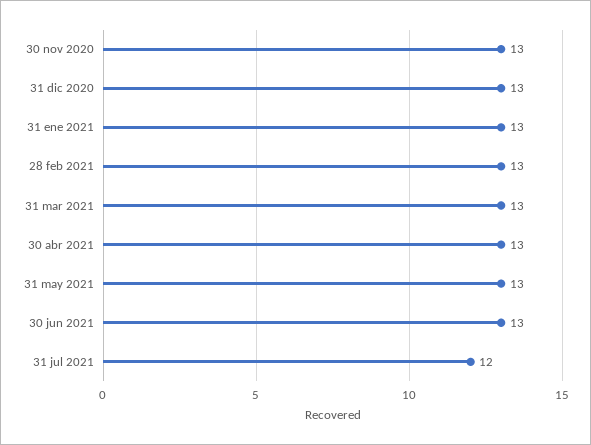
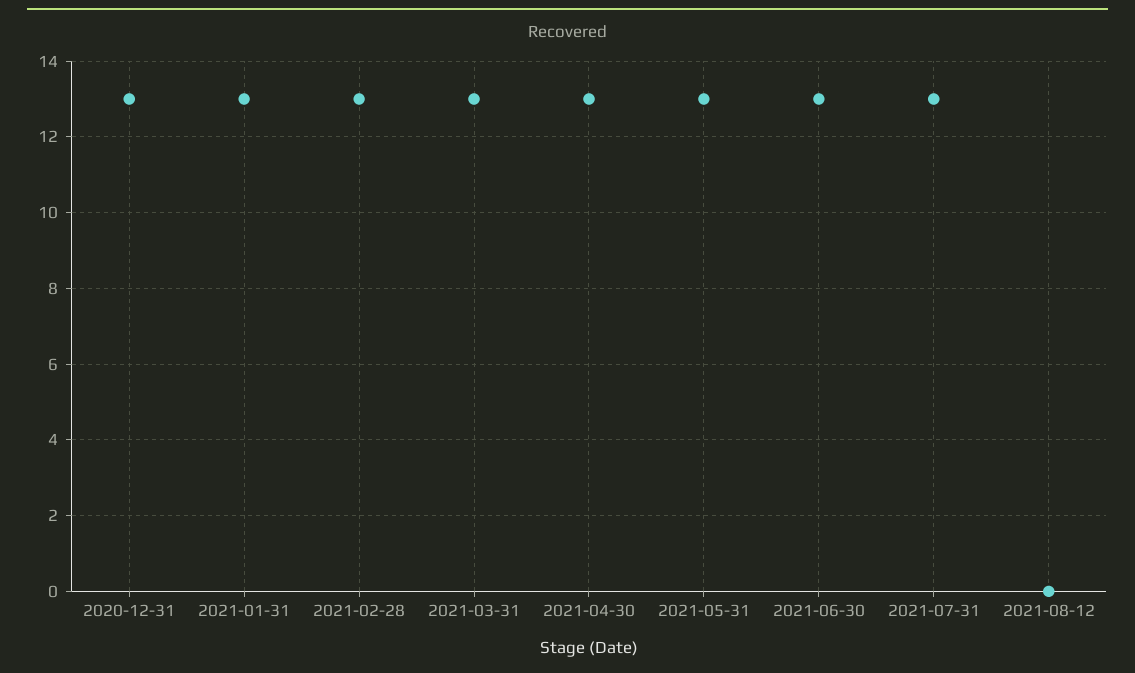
30 nov 2020: 13 -> none
31 jul 2021: 12 -> 13
2021-08-12: none -> 0

